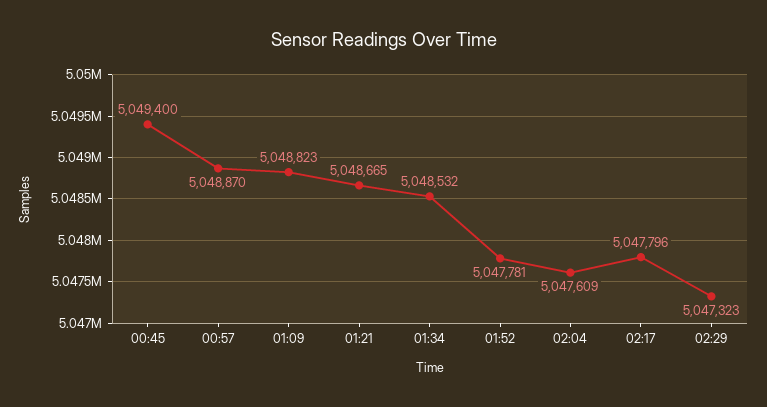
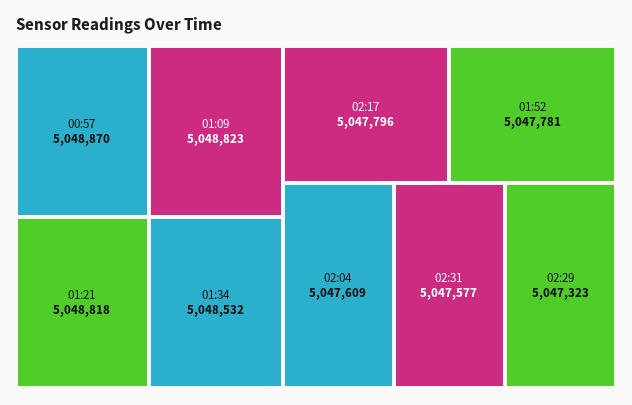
00:45: 5049400 -> none
01:21: 5048665 -> 5048818
02:31: none -> 5047577

